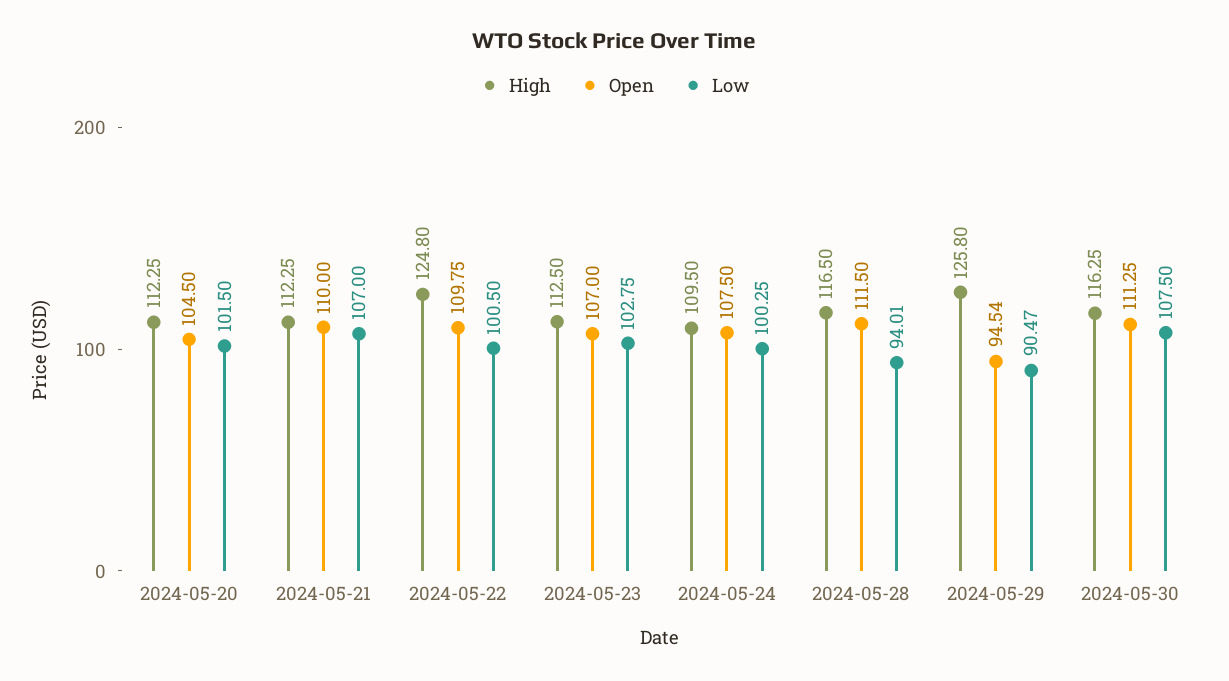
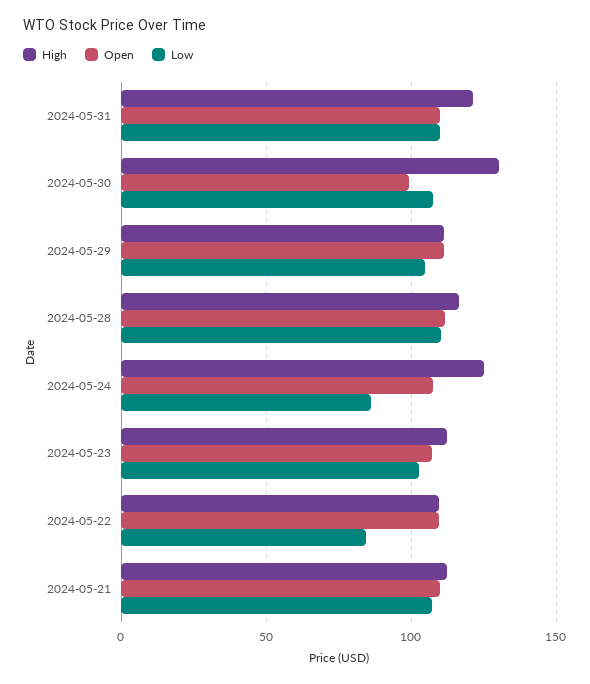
High, 2024-05-20: 112.25 -> none
Open, 2024-05-20: 104.5 -> none
Low, 2024-05-20: 101.5 -> none
High, 2024-05-22: 124.8 -> 110
Low, 2024-05-22: 100.5 -> 85
High, 2024-05-24: 109.5 -> 125
Low, 2024-05-24: 100.25 -> 85
Low, 2024-05-28: 94.01 -> 110
High, 2024-05-29: 125.8 -> 110
Open, 2024-05-29: 94.54 -> 110
Low, 2024-05-29: 90.47 -> 105
High, 2024-05-30: 116.25 -> 130
Open, 2024-05-30: 111.25 -> 100
High, 2024-05-31: none -> 120
Open, 2024-05-31: none -> 110
Low, 2024-05-31: none -> 110

